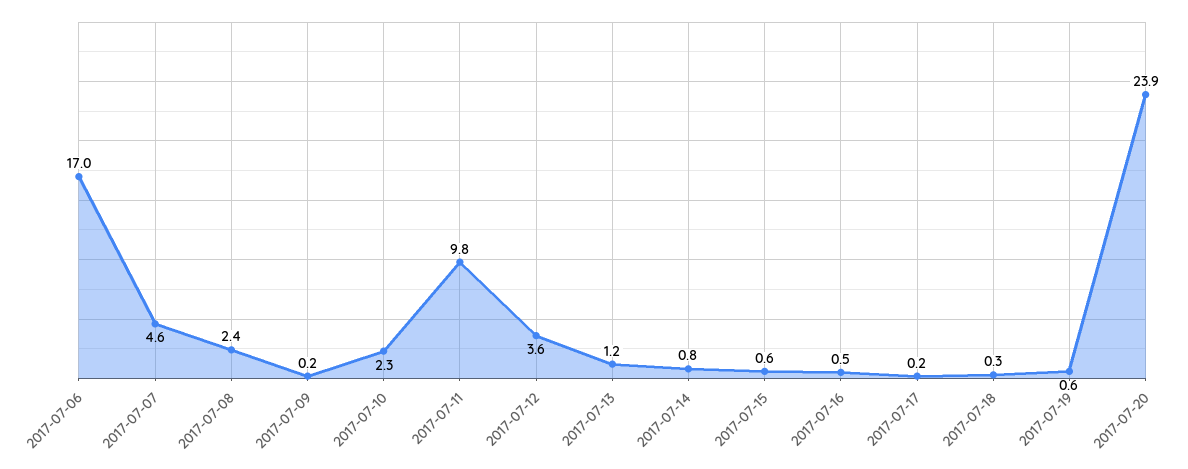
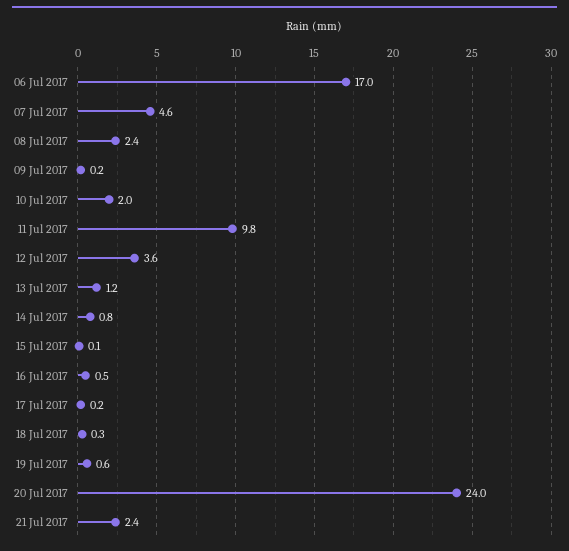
2017-07-10: 2.3 -> 2
2017-07-15: 0.6 -> 0.1
2017-07-20: 23.9 -> 24
21 Jul 2017: none -> 2.4

